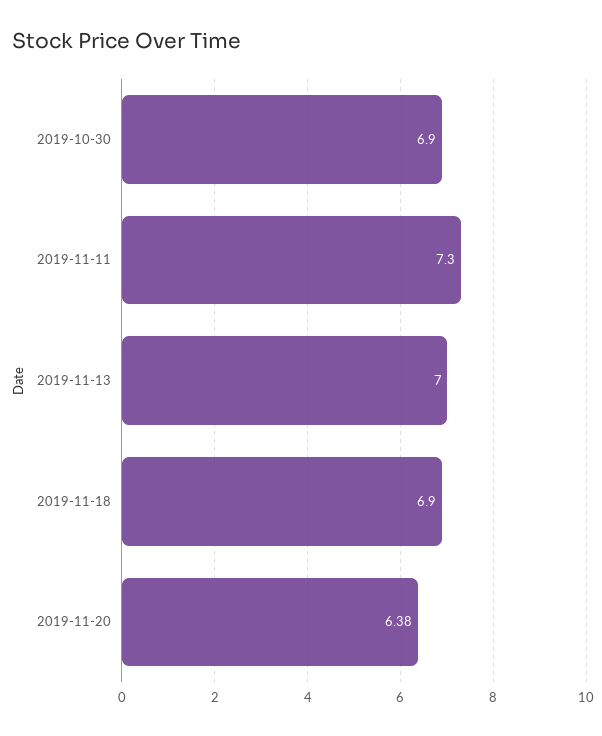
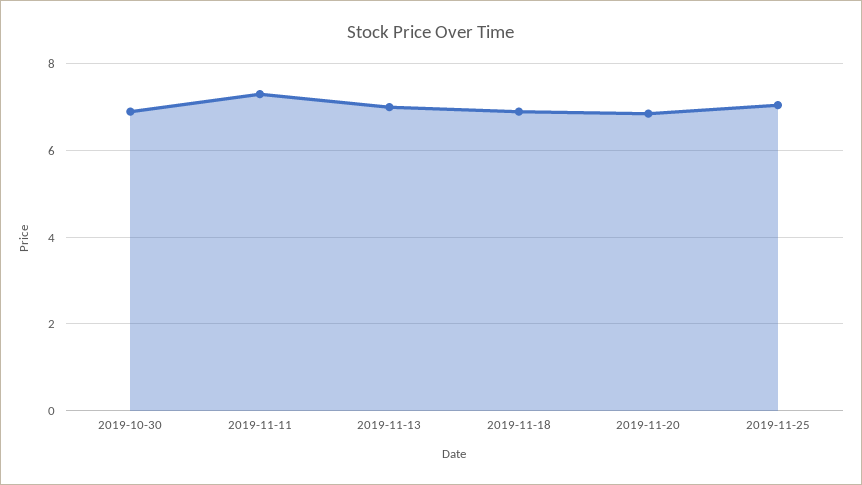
2019-11-20: 6.38 -> 6.8
2019-11-25: none -> 7

